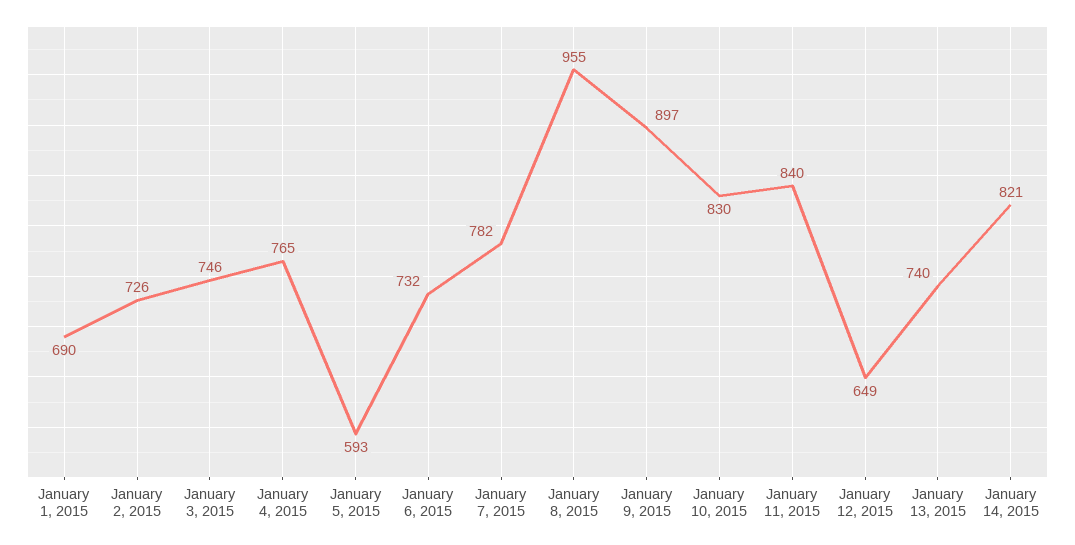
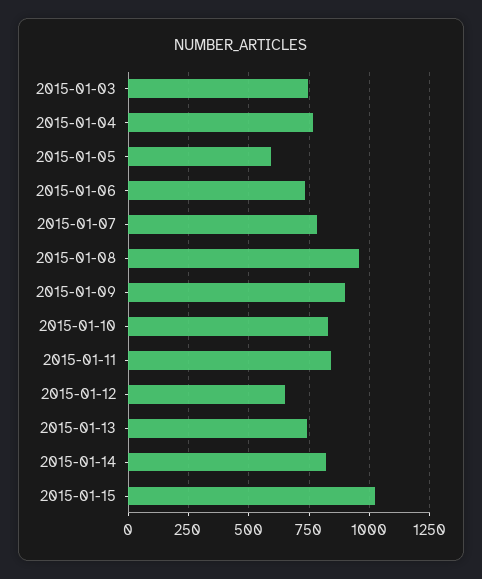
January 1, 2015: 690 -> none
January 2, 2015: 726 -> none
2015-01-15: none -> 1025

